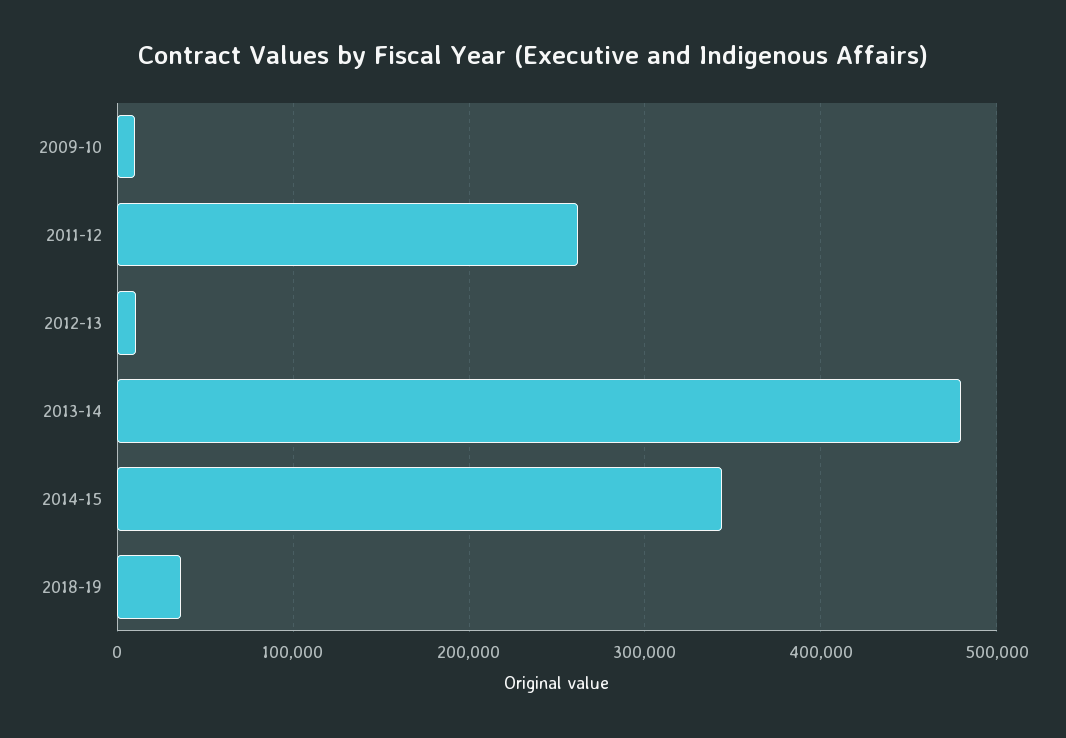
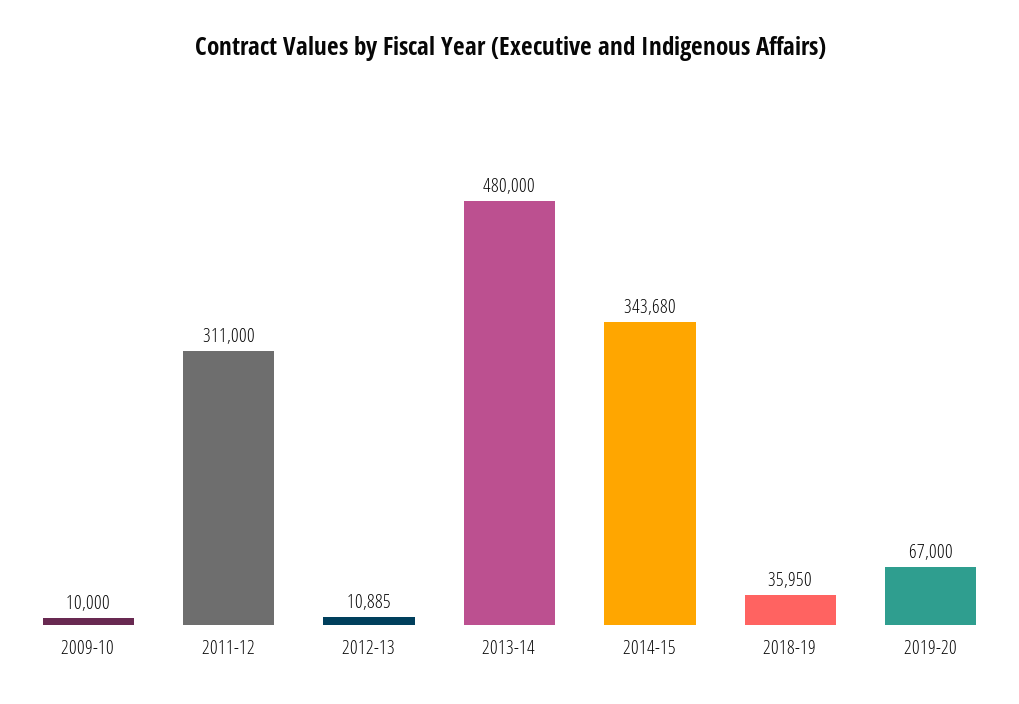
2011-12: 260000 -> 311000
2019-20: none -> 67000

